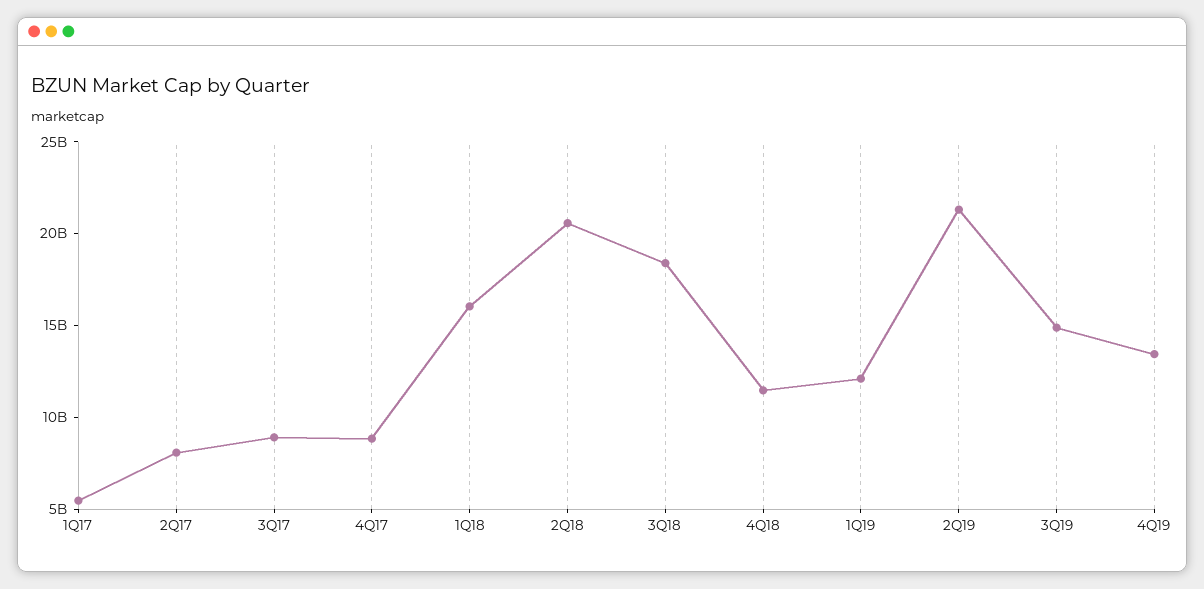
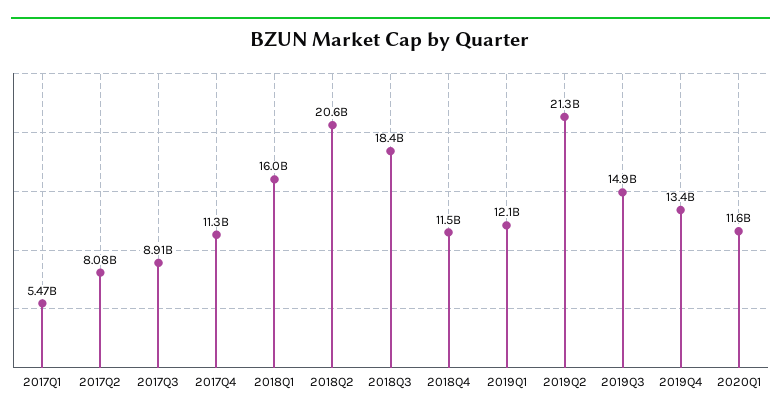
4Q17: 9000000000 -> 11300000000
2020Q1: none -> 11600000000

